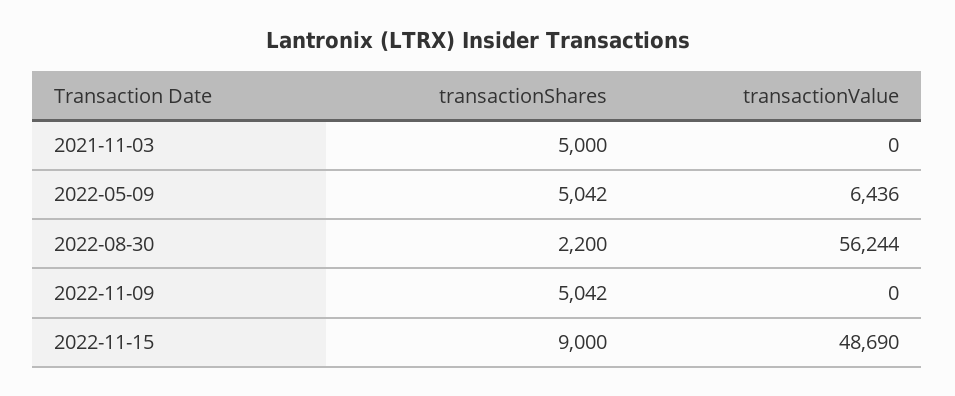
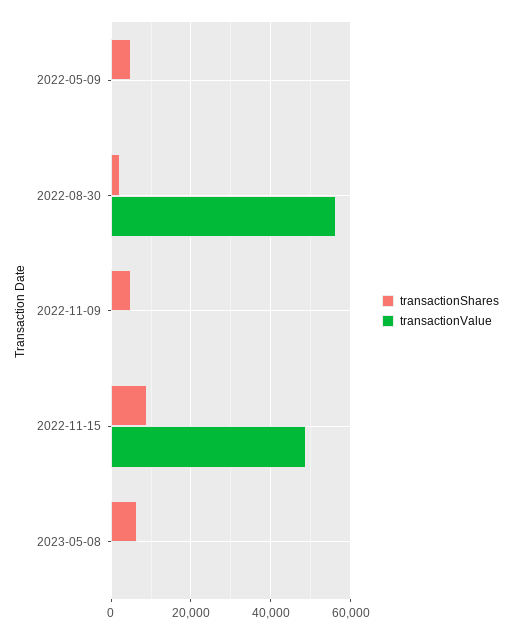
transactionShares, 2021-11-03: 5000 -> none
transactionValue, 2021-11-03: 0 -> none
transactionValue, 2022-05-09: 6436 -> 0
transactionShares, 2023-05-08: none -> 6000
transactionValue, 2023-05-08: none -> 0

